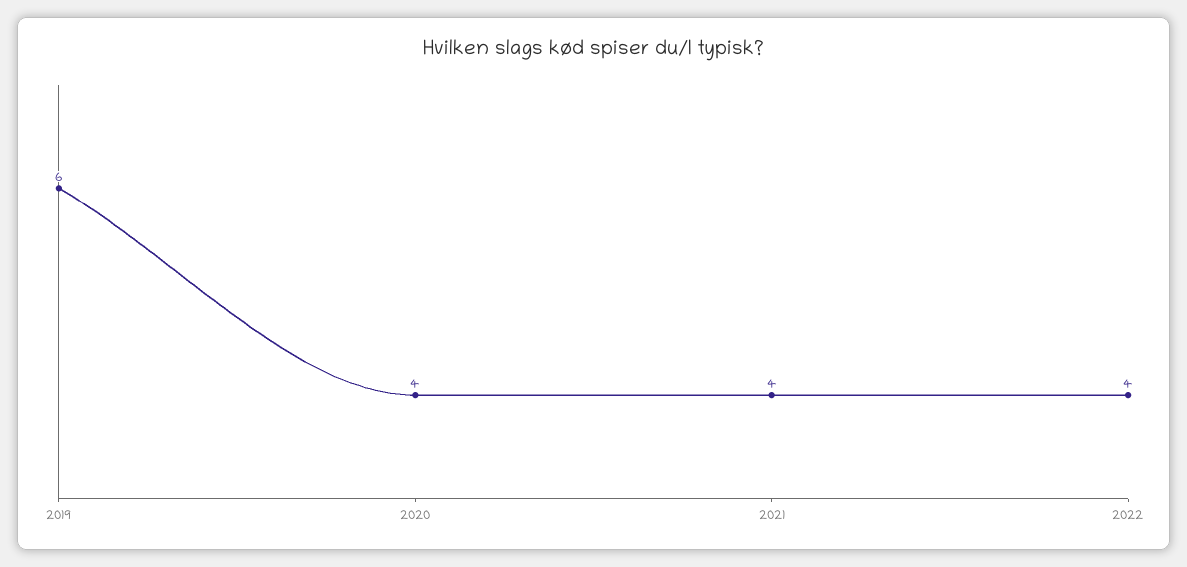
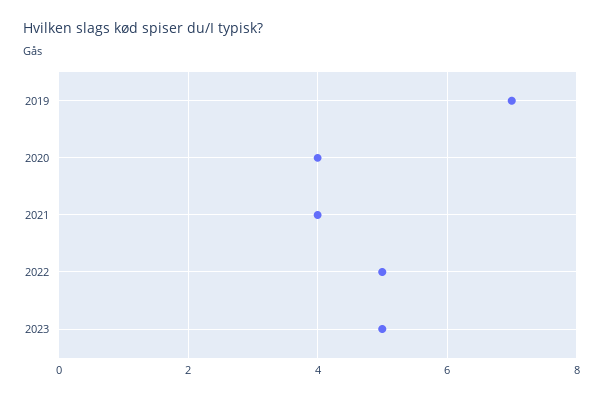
2019: 6 -> 7
2022: 4 -> 5
2023: none -> 5

